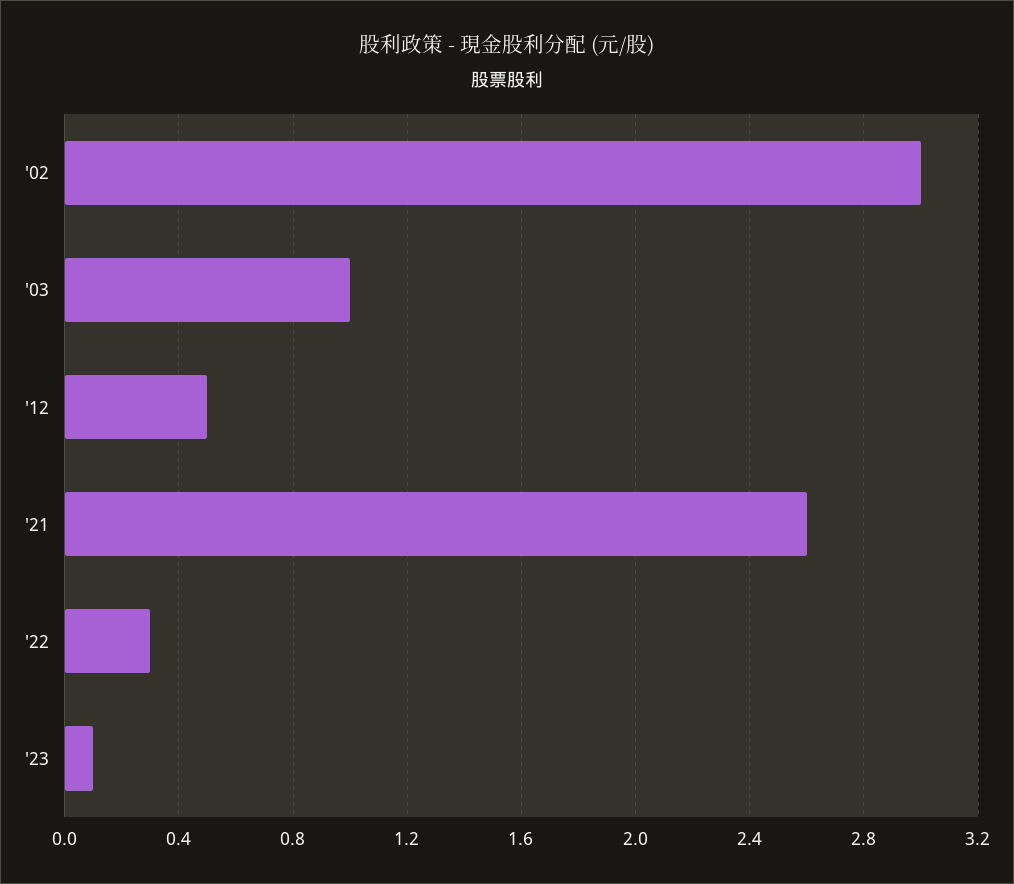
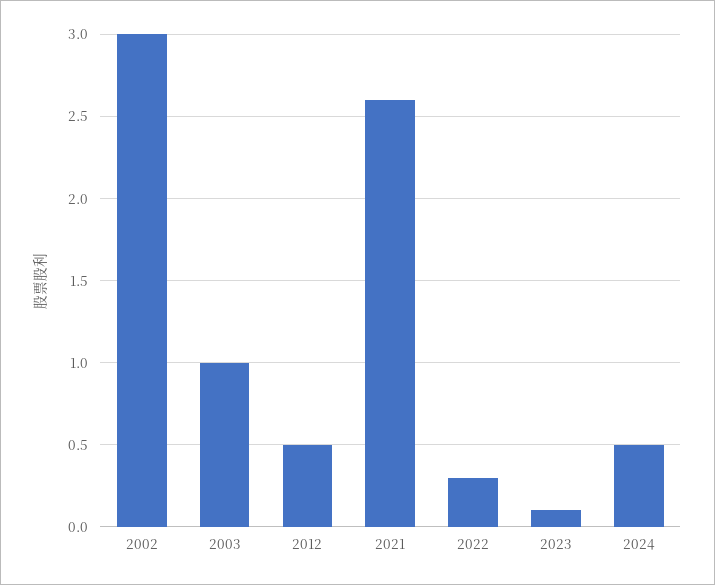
2024: none -> 0.5

